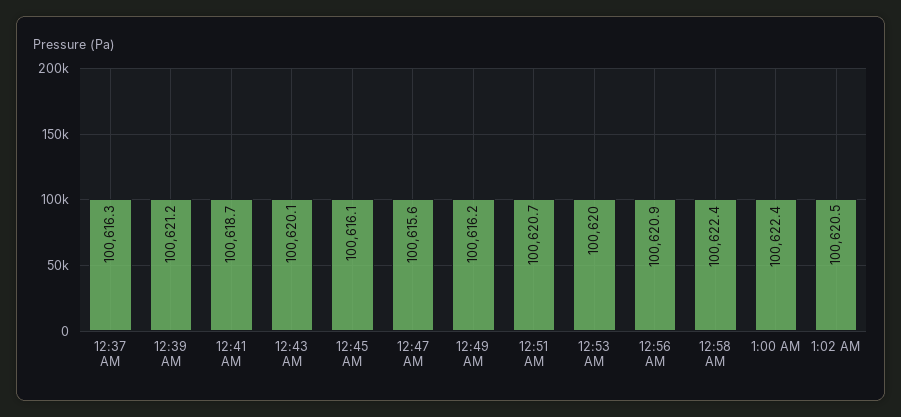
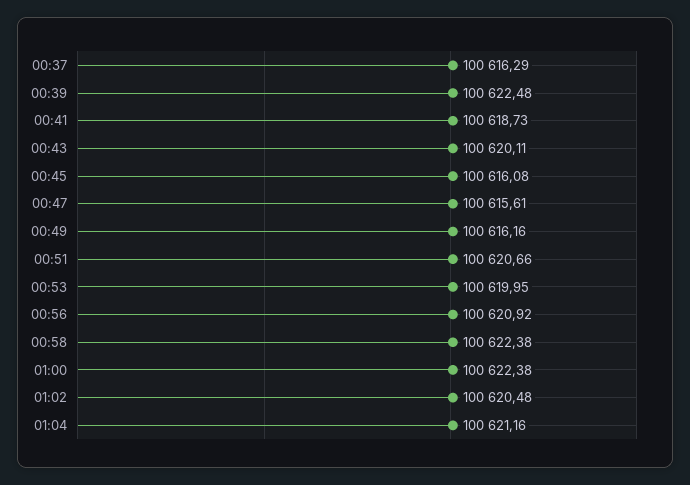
12:39 AM: 100621.2 -> 100622.48
01:04: none -> 100621.16

